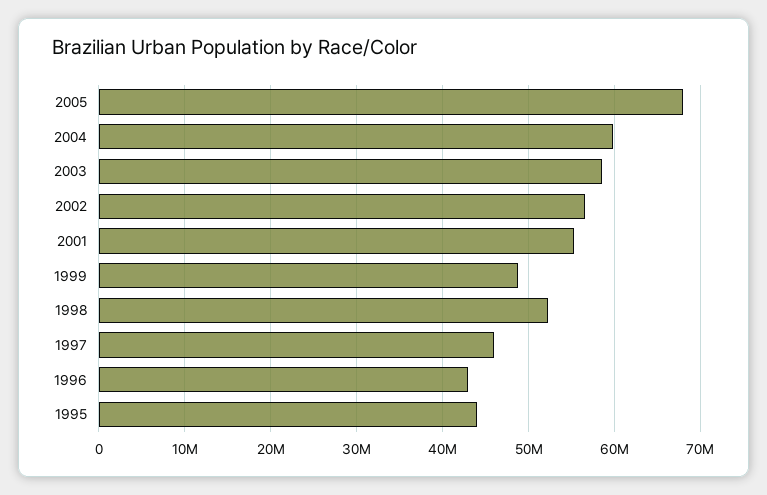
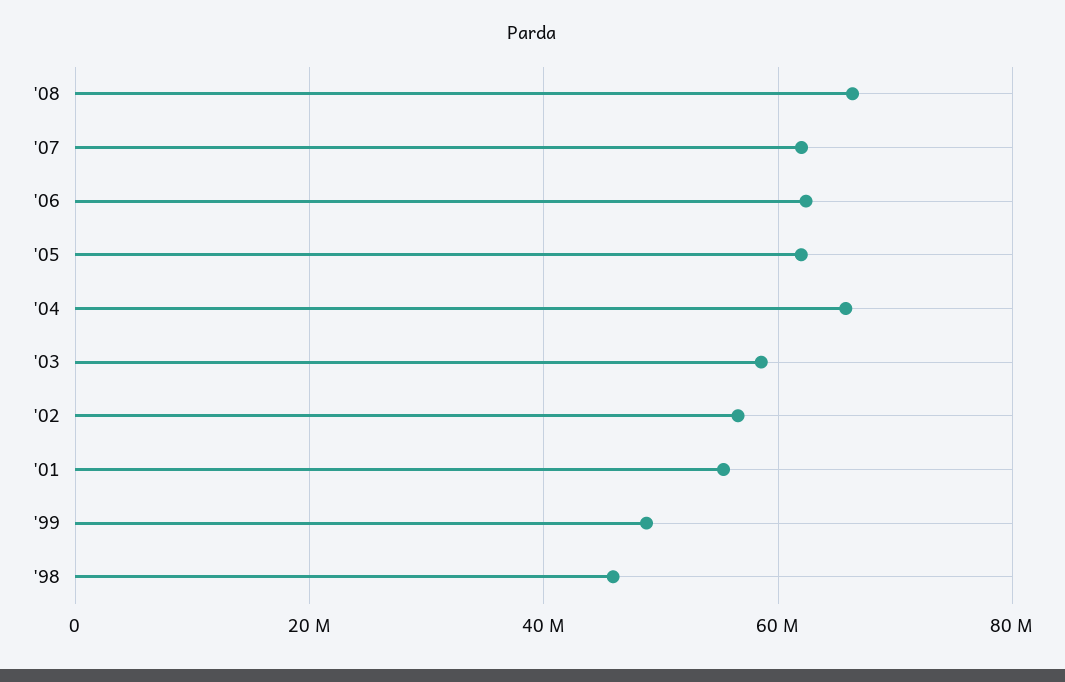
2005: 68000000 -> 62000000
2004: 60000000 -> 66000000
1998: 52000000 -> 46000000
1997: 46000000 -> none
1996: 43000000 -> none
1995: 44000000 -> none
'08: none -> 66000000
'07: none -> 62000000
'06: none -> 62000000

